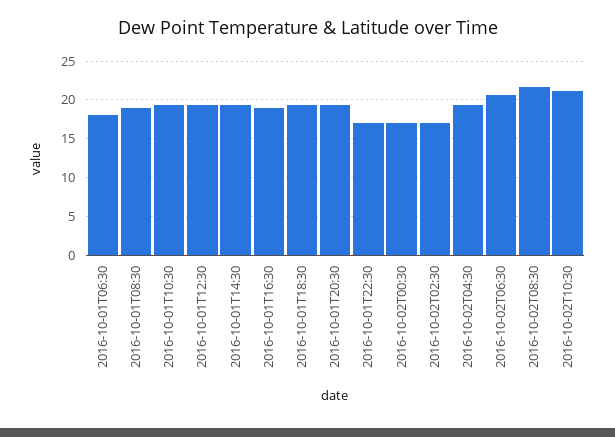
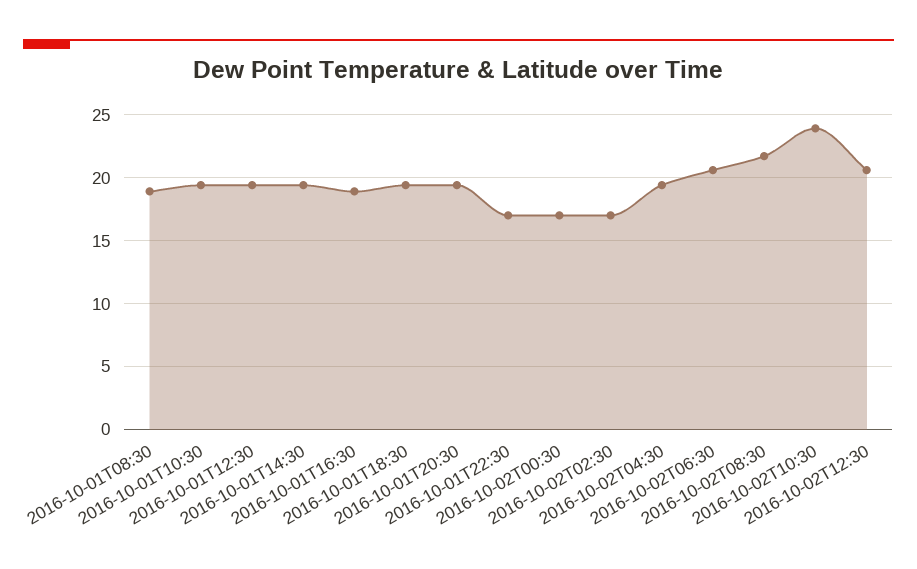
2016-10-01T06:30: 18 -> none
2016-10-02T10:30: 21 -> 24
2016-10-02T12:30: none -> 20.5

